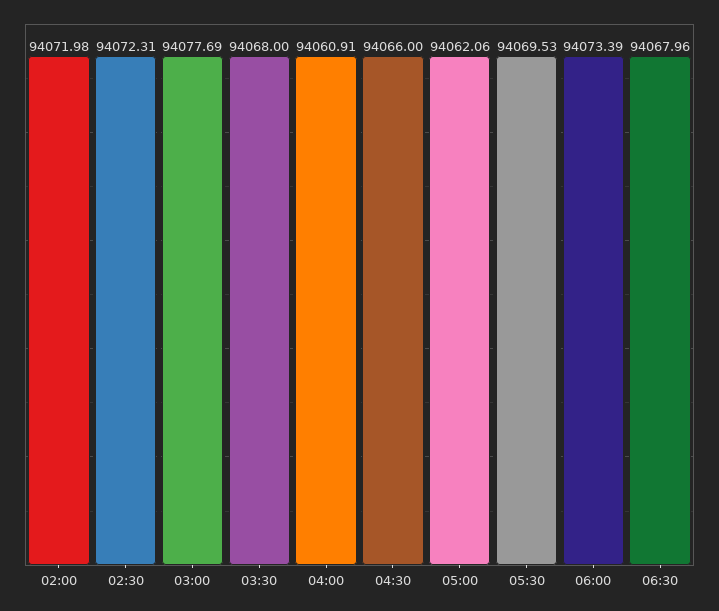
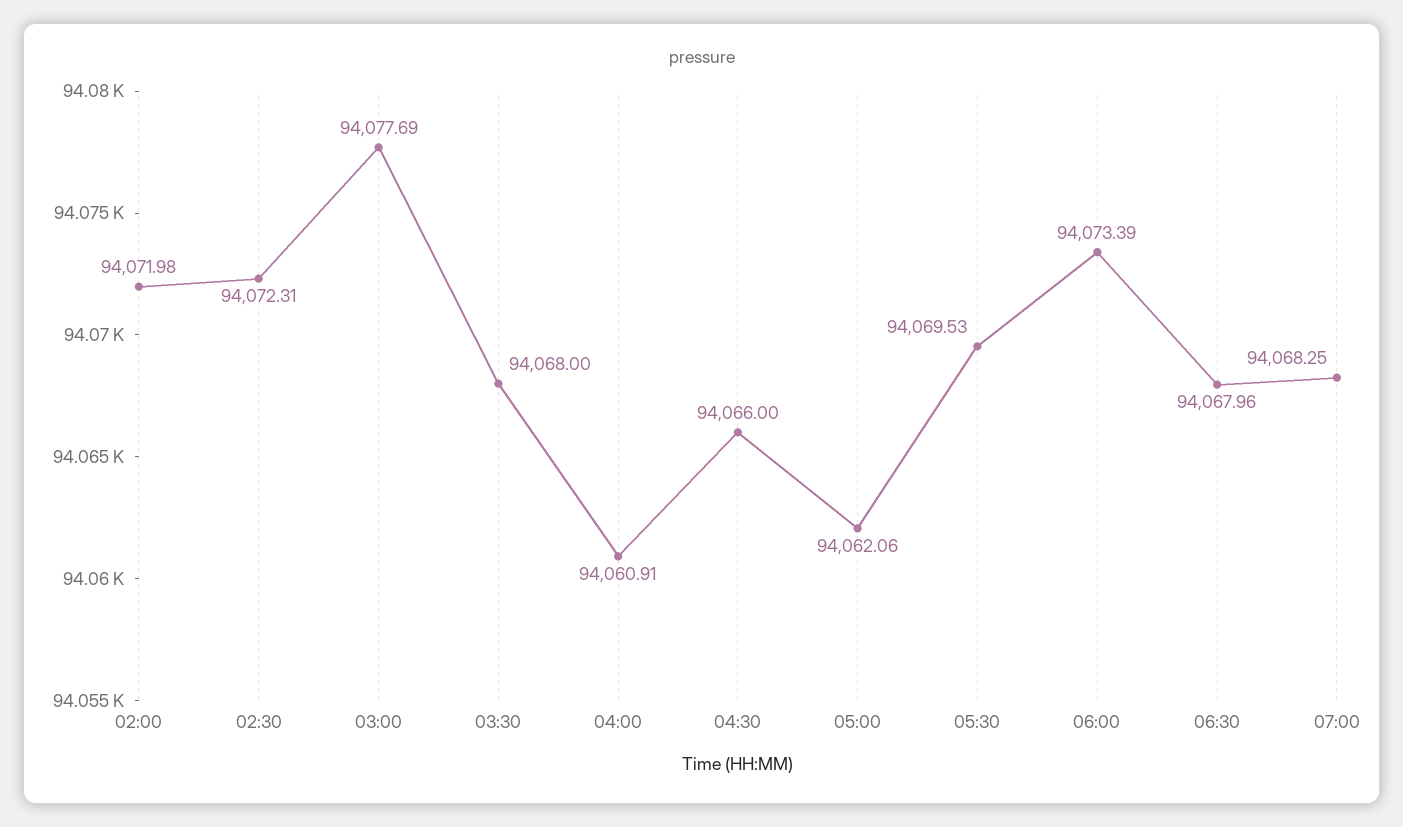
07:00: none -> 94068.25

